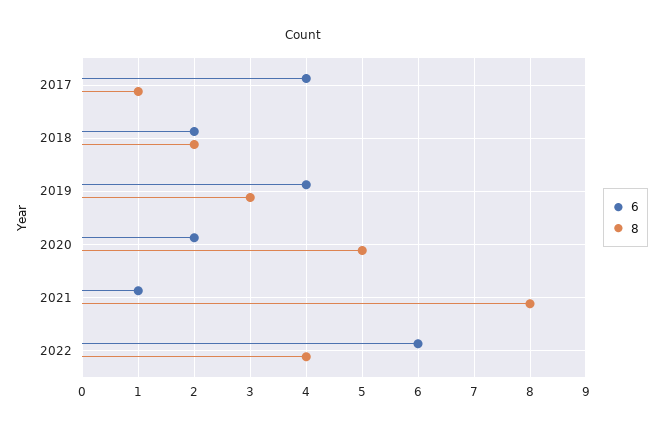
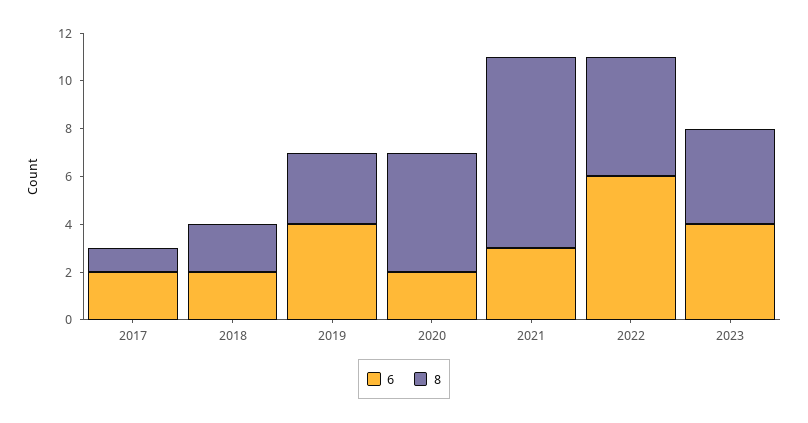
6, 2017: 4 -> 2
6, 2021: 1 -> 3
8, 2022: 4 -> 5
6, 2023: none -> 4
8, 2023: none -> 4

